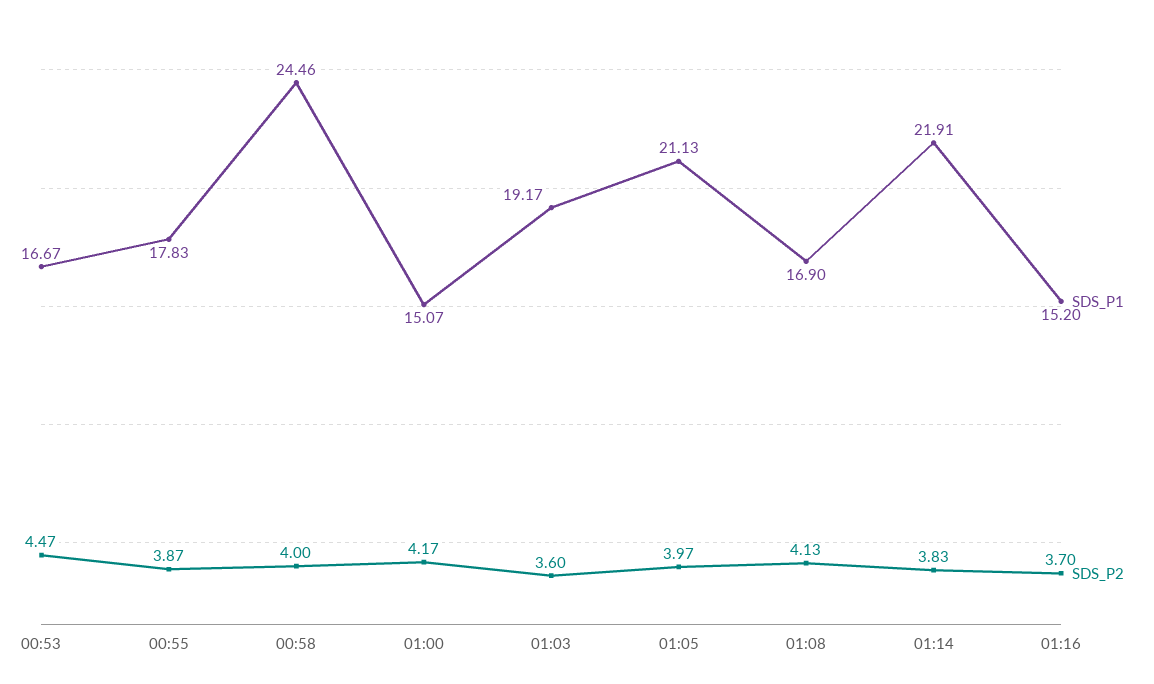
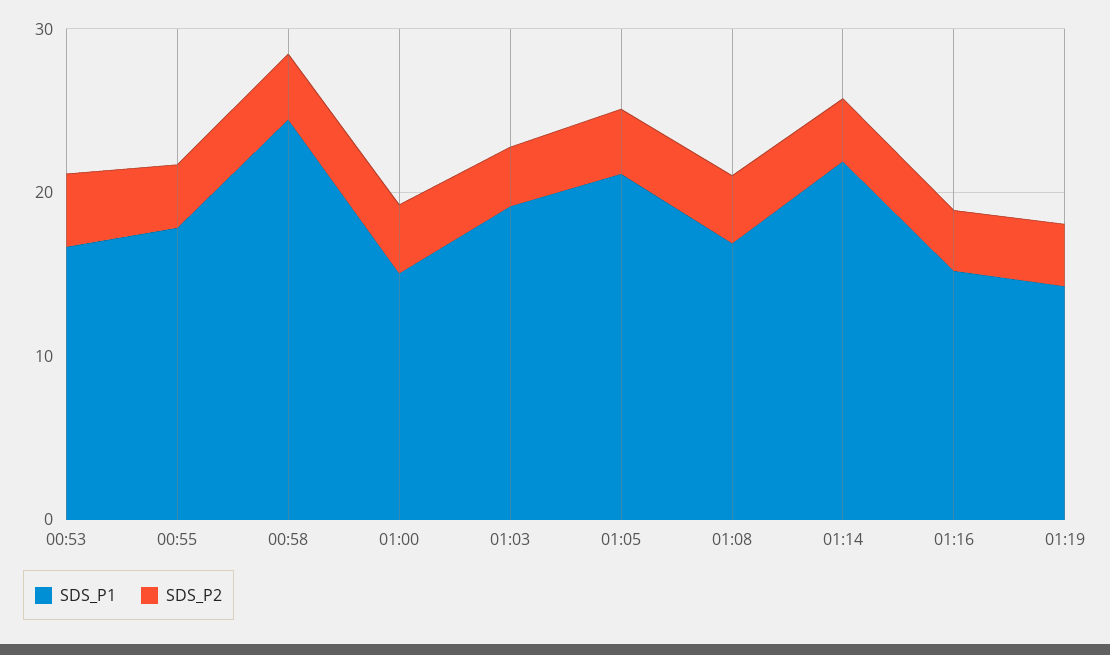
SDS_P1, 01:19: none -> 14
SDS_P2, 01:19: none -> 4

